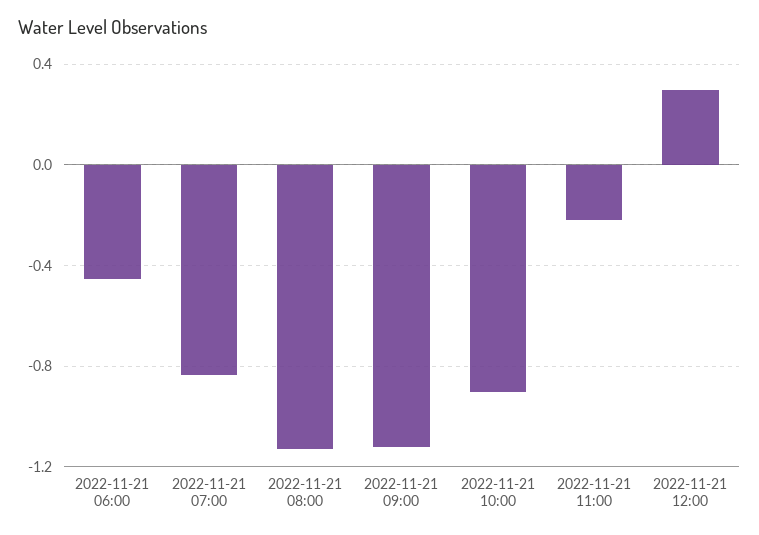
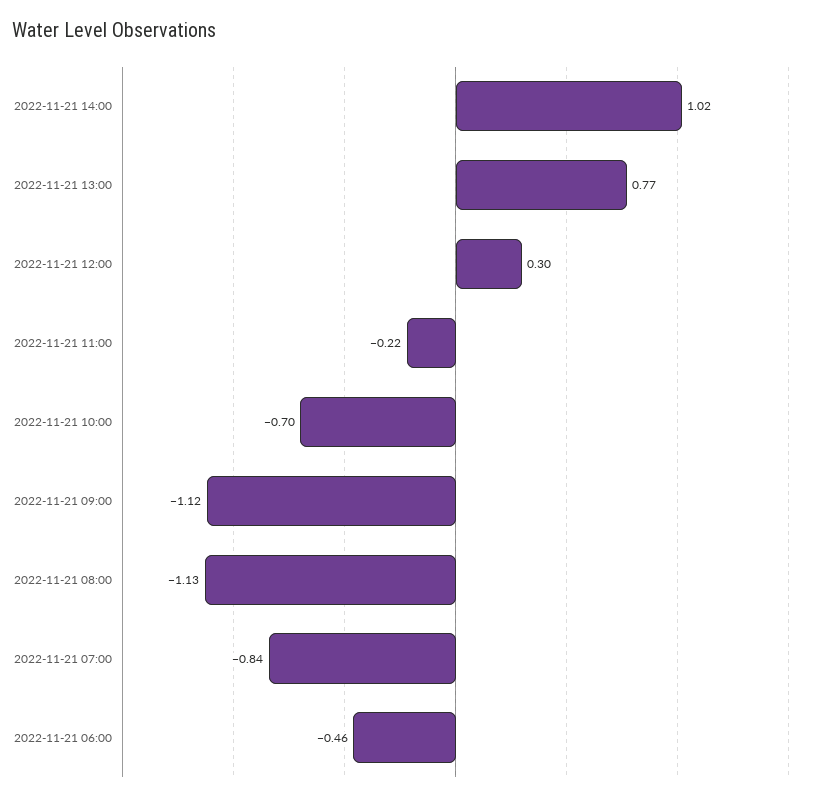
2022-11-21 10:00: -0.9 -> -0.7
2022-11-21 14:00: none -> 1.02
2022-11-21 13:00: none -> 0.77

